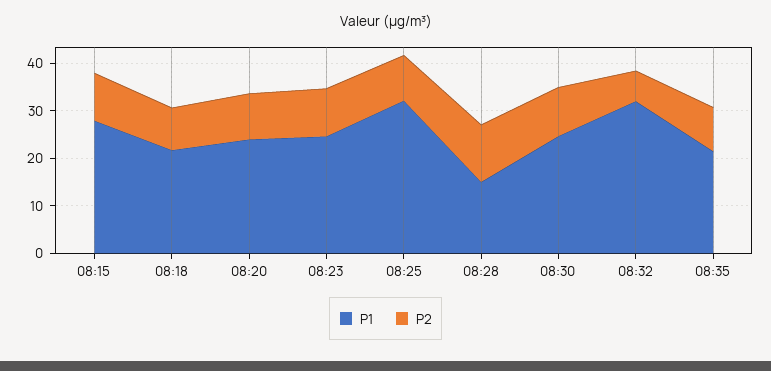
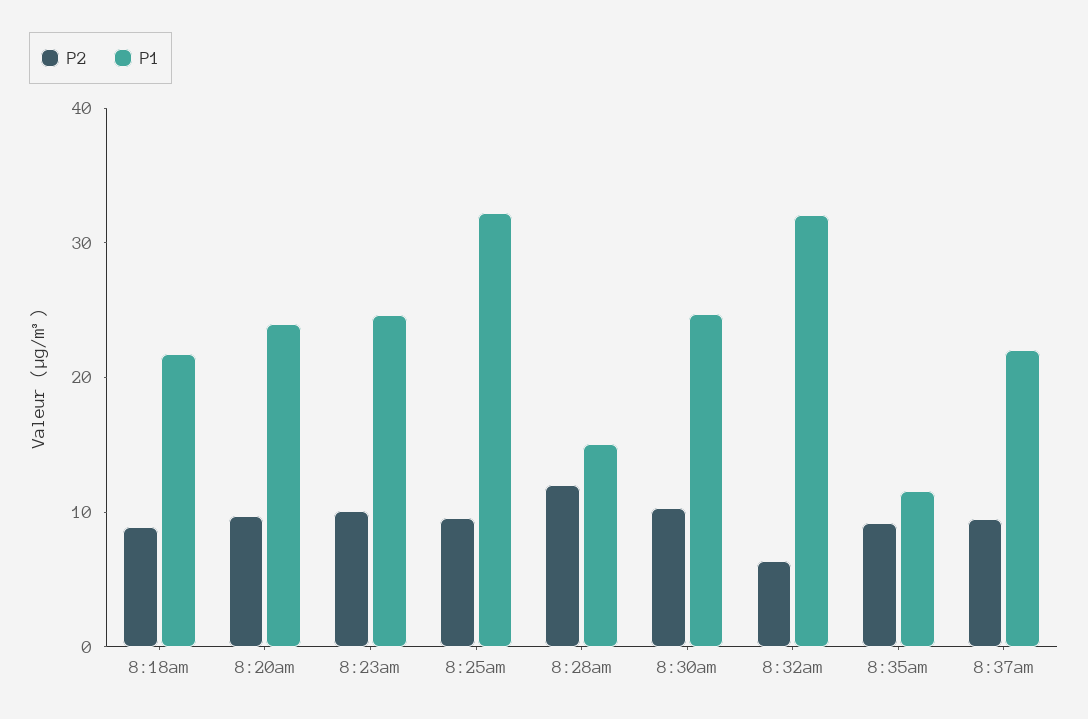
P1, 08:15: 28 -> none
P2, 08:15: 10 -> none
P1, 08:35: 22 -> 12
P2, 8:37am: none -> 10
P1, 8:37am: none -> 22

